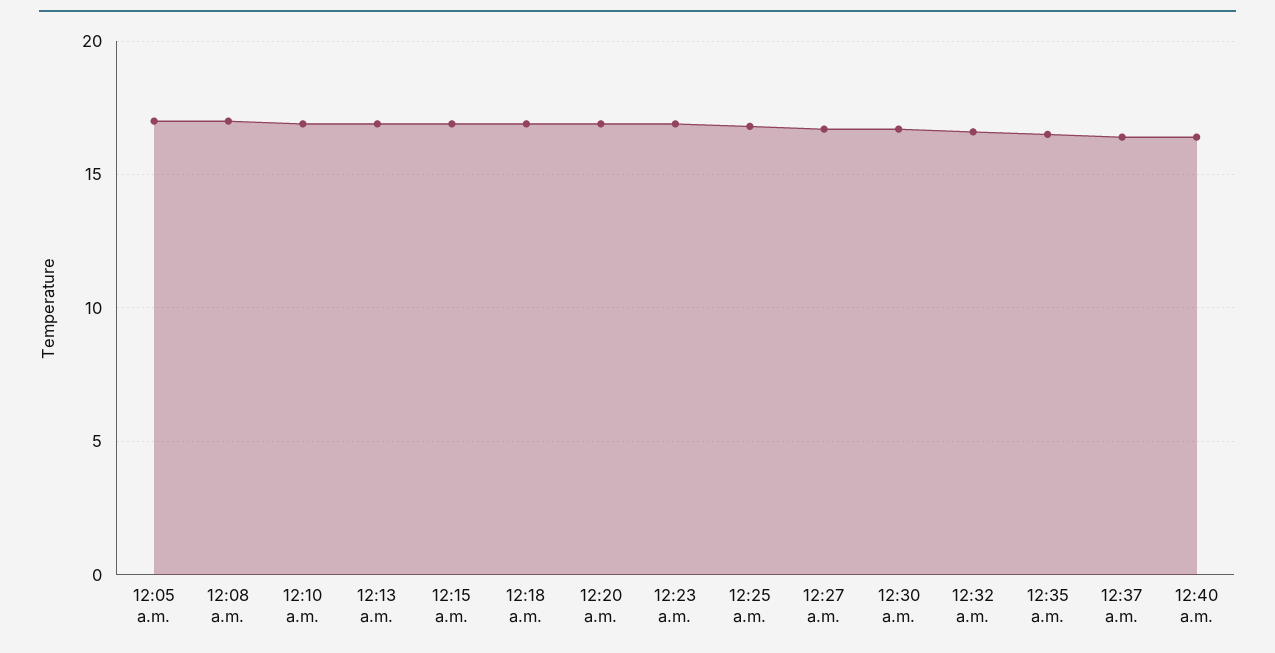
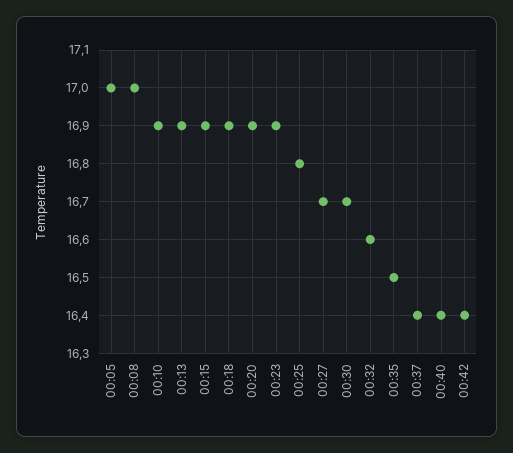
00:42: none -> 16.4

